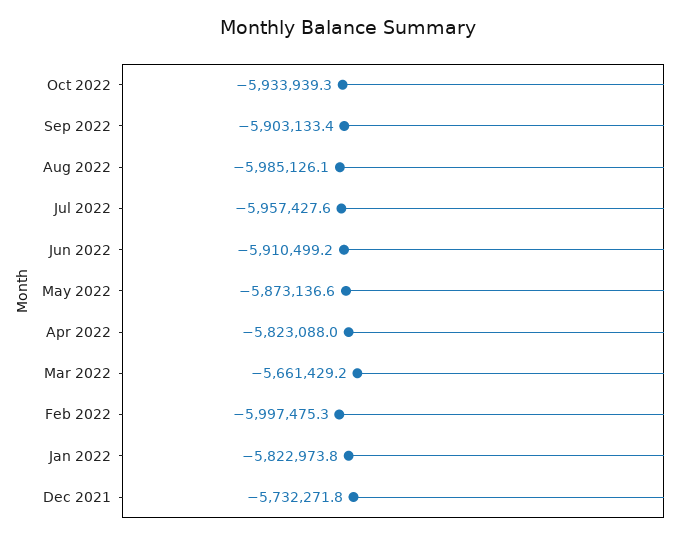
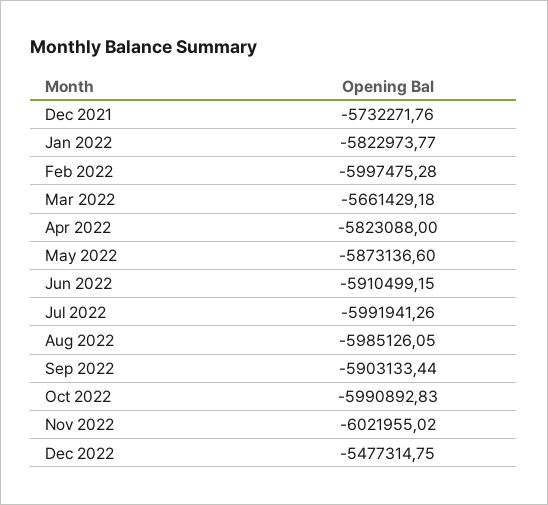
Oct 2022: -5933939.3 -> -5990892.83
Jul 2022: -5957427.6 -> -5991941.26
Nov 2022: none -> -6021955.02
Dec 2022: none -> -5477314.75

